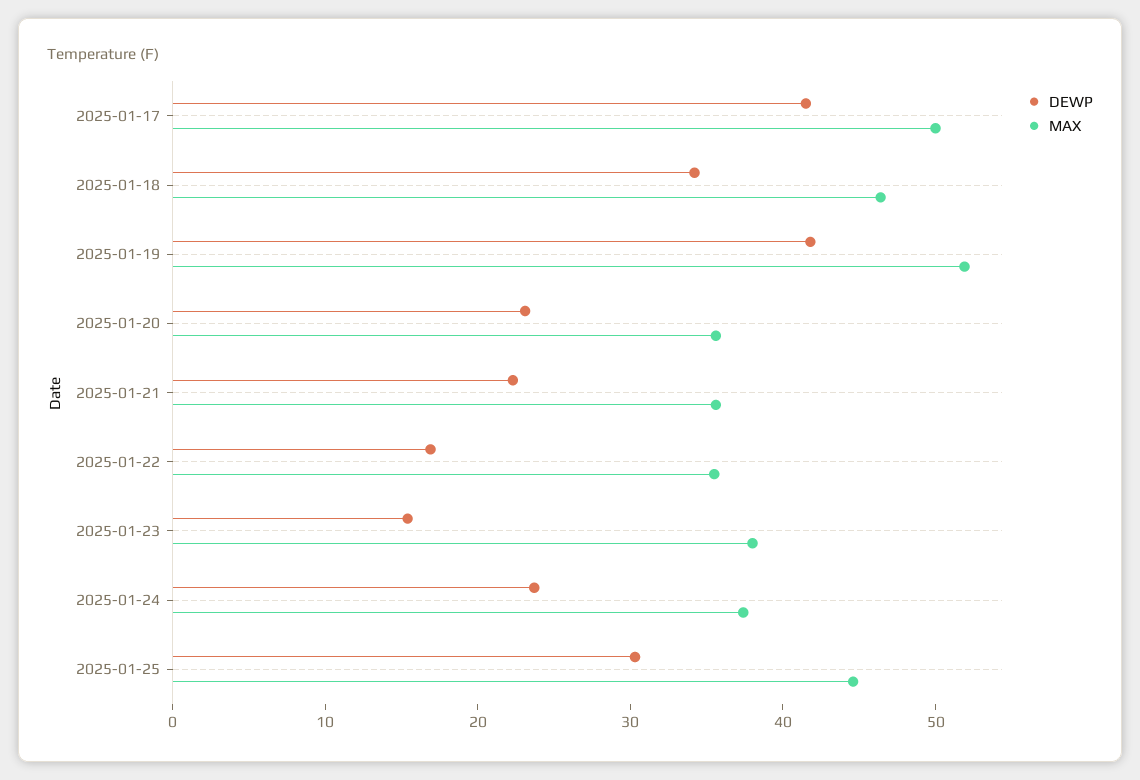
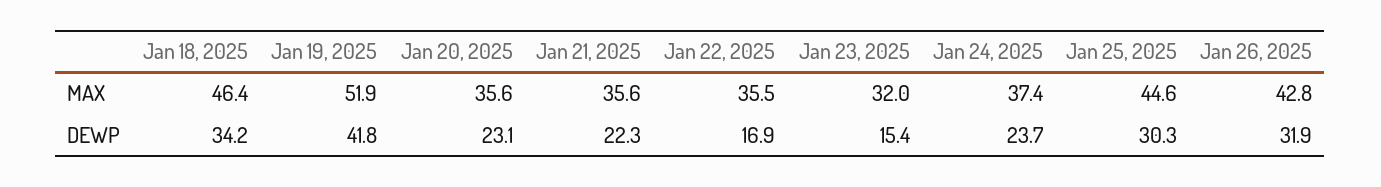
DEWP, 2025-01-17: 42 -> none
MAX, 2025-01-17: 50 -> none
MAX, 2025-01-23: 38 -> 32
MAX, Jan 26, 2025: none -> 42.8
DEWP, Jan 26, 2025: none -> 31.9

